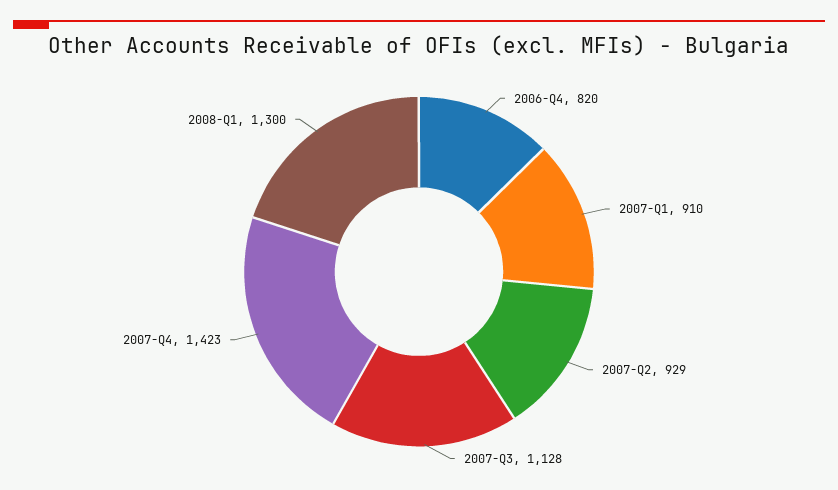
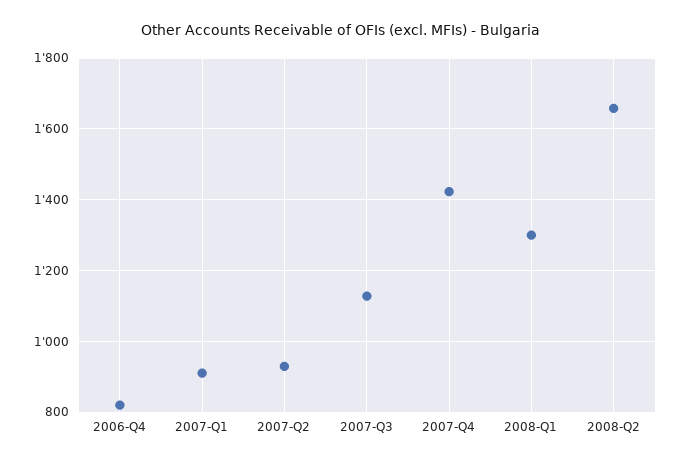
2008-Q2: none -> 1660

